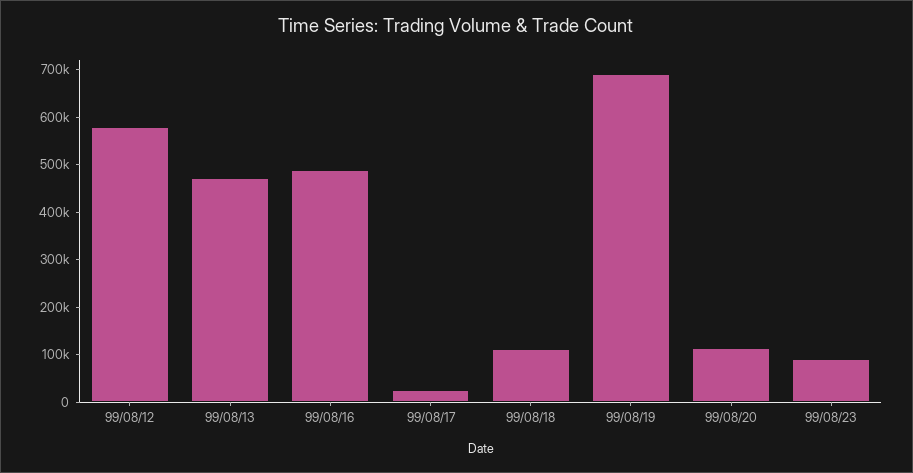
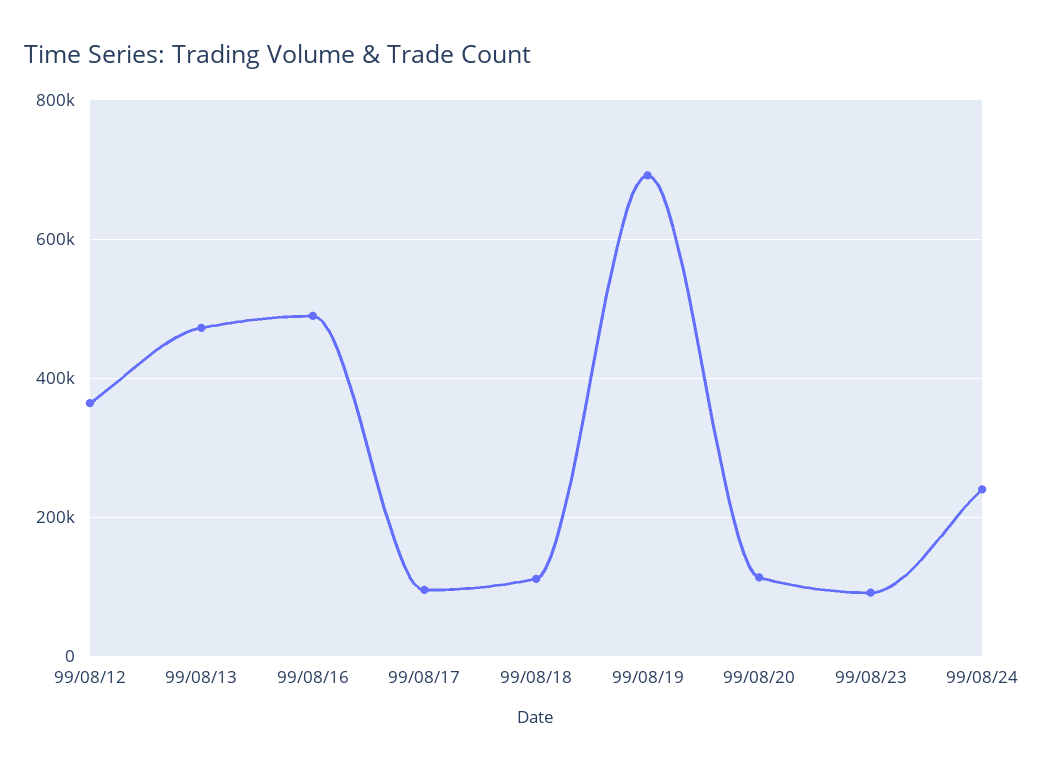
99/08/12: 580000 -> 360000
99/08/17: 20000 -> 100000
99/08/24: none -> 240000

